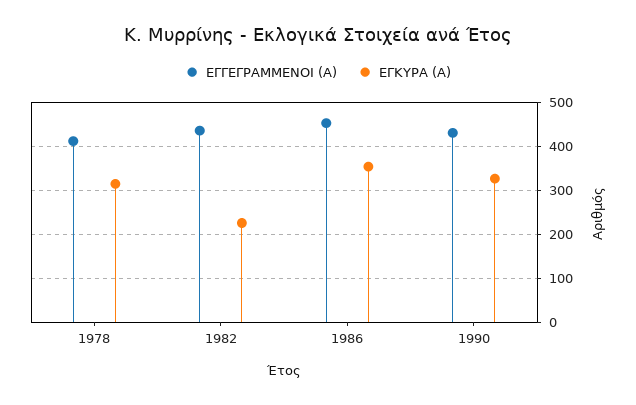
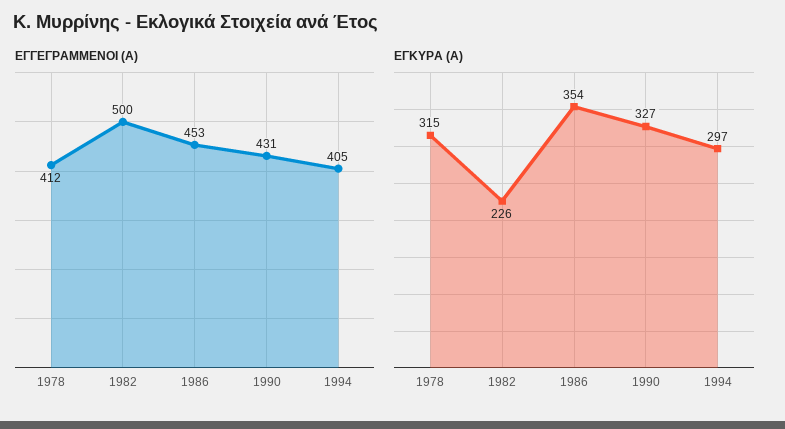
ΕΓΓΕΓΡΑΜΜΕΝΟΙ (Α), 1982: 440 -> 500
ΕΓΓΕΓΡΑΜΜΕΝΟΙ (Α), 1994: none -> 405
ΕΓΚΥΡΑ (Α), 1994: none -> 297

